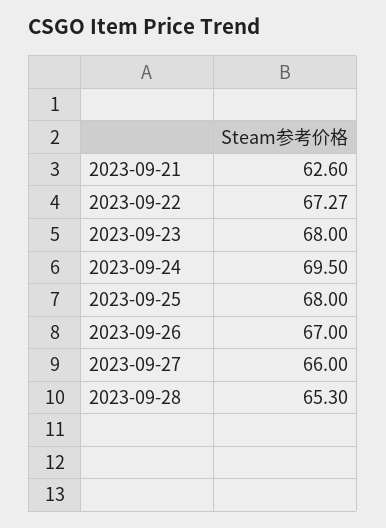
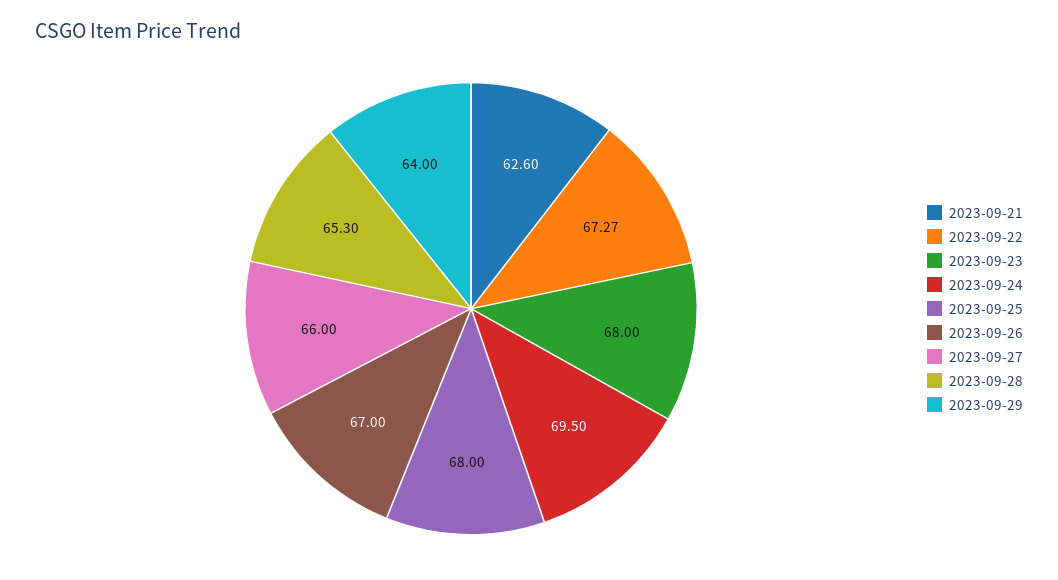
2023-09-29: none -> 64

